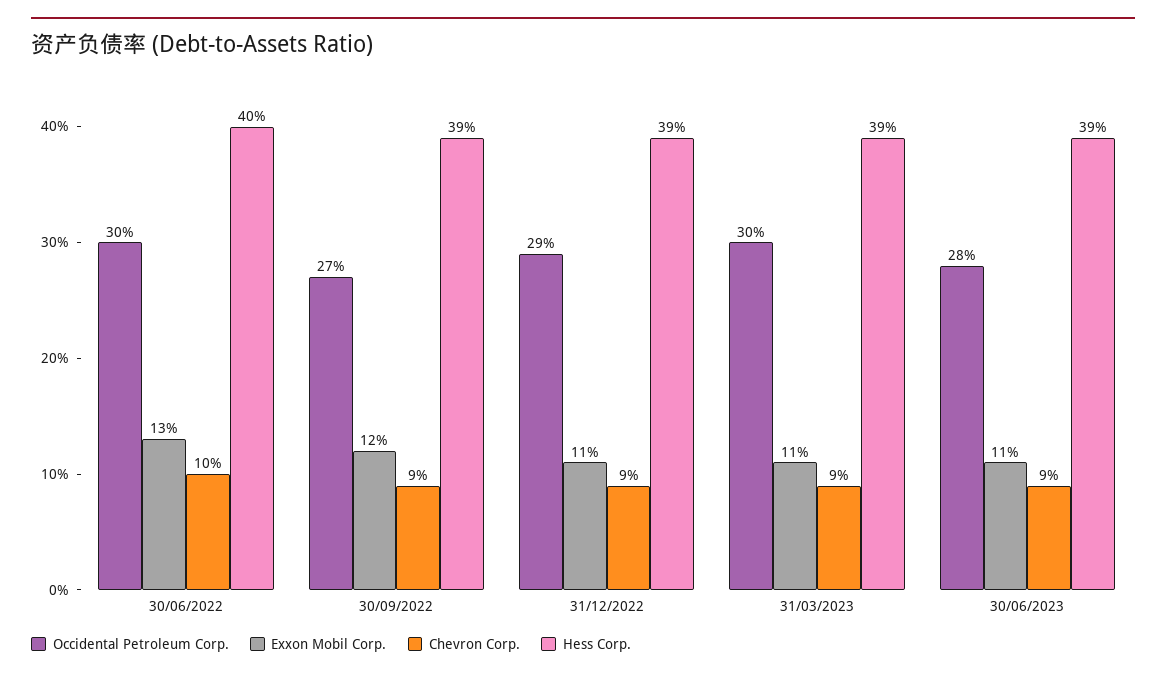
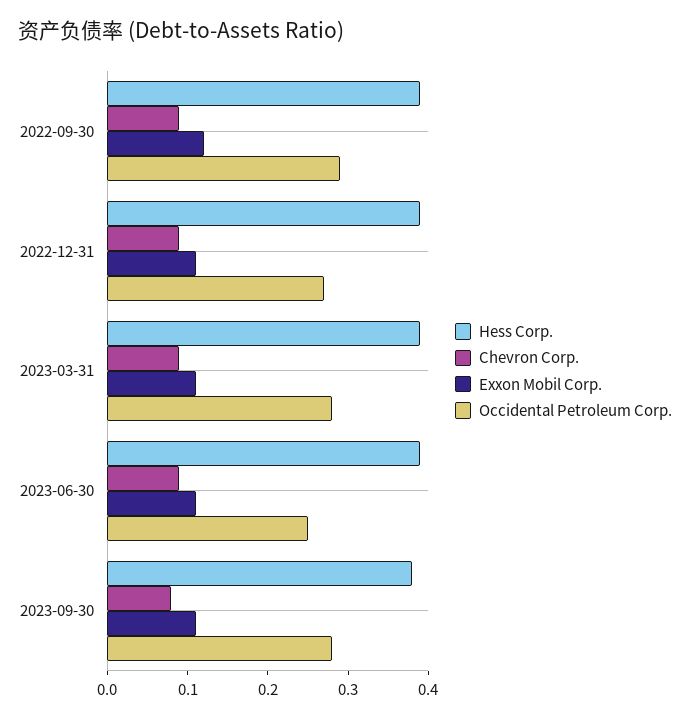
Occidental Petroleum Corp., 30/06/2022: 0.3 -> none
Exxon Mobil Corp., 30/06/2022: 0.13 -> none
Chevron Corp., 30/06/2022: 0.1 -> none
Hess Corp., 30/06/2022: 0.4 -> none
Occidental Petroleum Corp., 30/09/2022: 0.27 -> 0.29
Occidental Petroleum Corp., 31/12/2022: 0.29 -> 0.27
Occidental Petroleum Corp., 31/03/2023: 0.3 -> 0.28
Occidental Petroleum Corp., 30/06/2023: 0.28 -> 0.25
Hess Corp., 2023-09-30: none -> 0.38
Chevron Corp., 2023-09-30: none -> 0.08
Exxon Mobil Corp., 2023-09-30: none -> 0.11
Occidental Petroleum Corp., 2023-09-30: none -> 0.28

